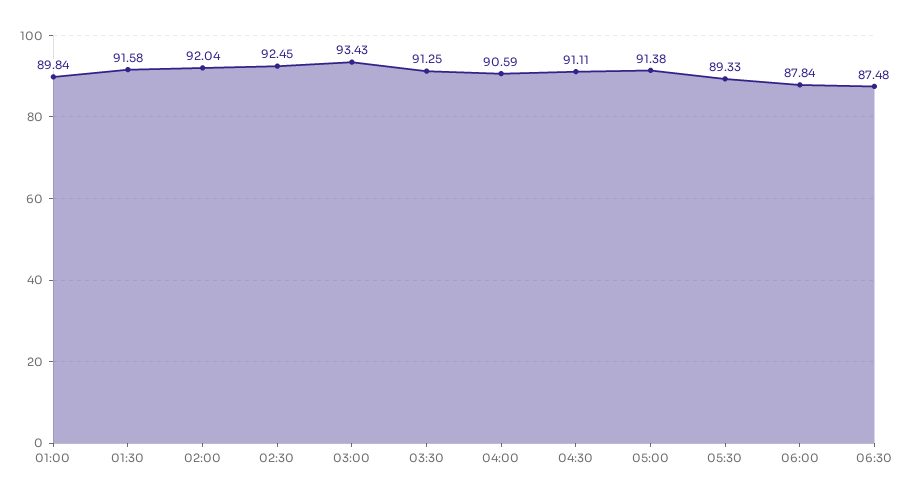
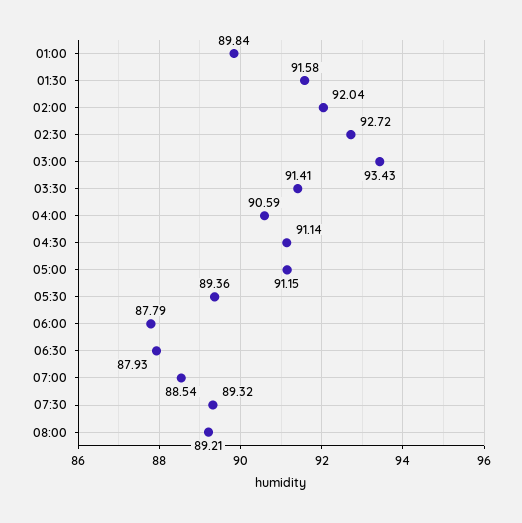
02:30: 92.45 -> 92.72
03:30: 91.25 -> 91.41
04:30: 91.11 -> 91.14
05:00: 91.38 -> 91.15
05:30: 89.33 -> 89.36
06:00: 87.84 -> 87.79
06:30: 87.48 -> 87.93
07:00: none -> 88.54
07:30: none -> 89.32
08:00: none -> 89.21

